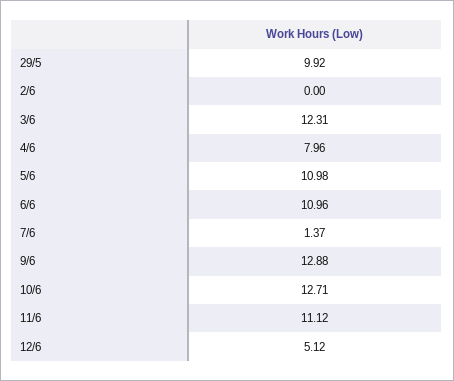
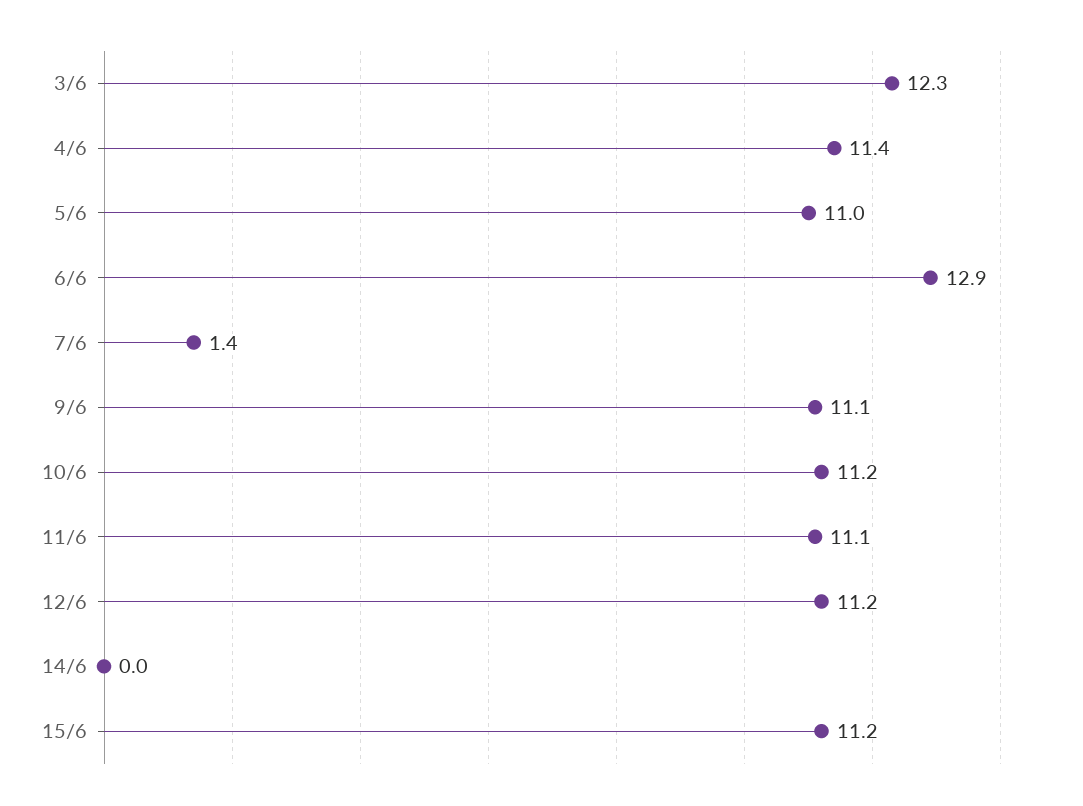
29/5: 9.92 -> none
2/6: 0 -> none
4/6: 7.96 -> 11.4
6/6: 10.96 -> 12.9
9/6: 12.88 -> 11.1
10/6: 12.71 -> 11.2
12/6: 5.12 -> 11.2
14/6: none -> 0
15/6: none -> 11.2

